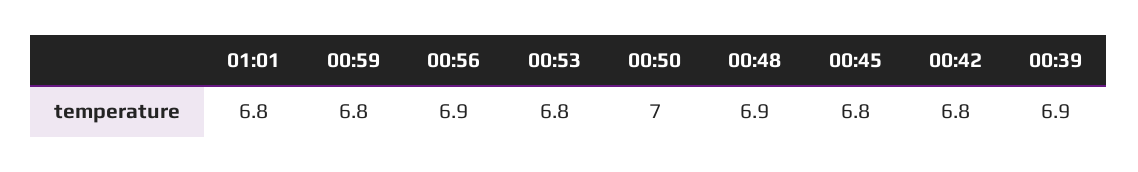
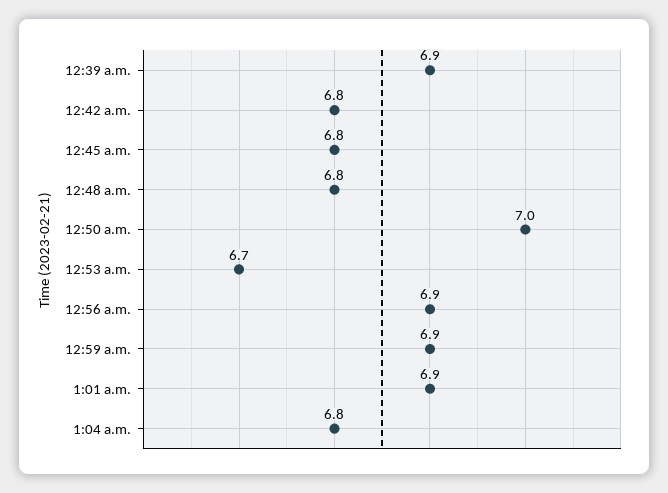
01:01: 6.8 -> 6.9
00:59: 6.8 -> 6.9
00:53: 6.8 -> 6.7
00:48: 6.9 -> 6.8
1:04 a.m.: none -> 6.8

